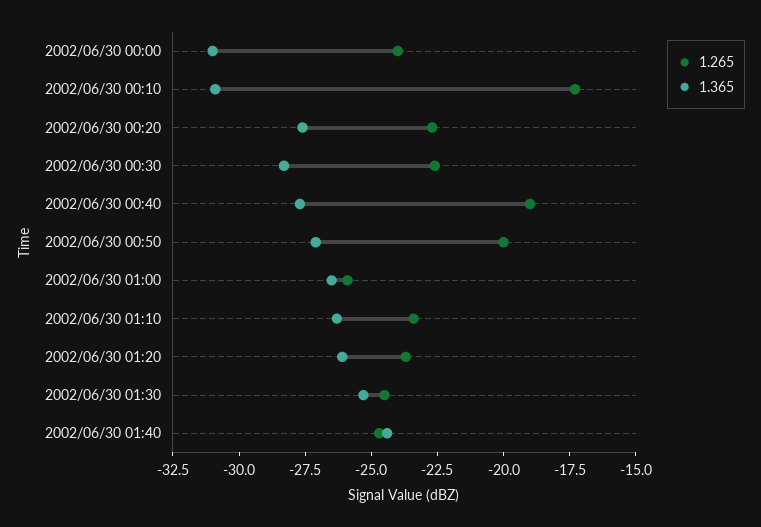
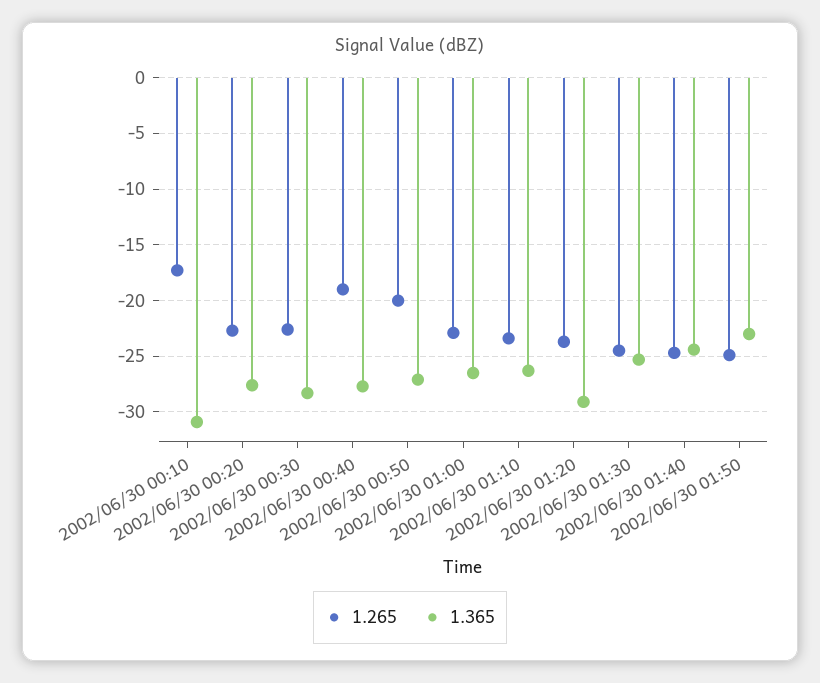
1.265, 2002/06/30 00:00: -24 -> none
1.365, 2002/06/30 00:00: -31 -> none
1.265, 2002/06/30 01:00: -26 -> -23
1.365, 2002/06/30 01:20: -26 -> -29
1.265, 2002/06/30 01:50: none -> -25
1.365, 2002/06/30 01:50: none -> -23

